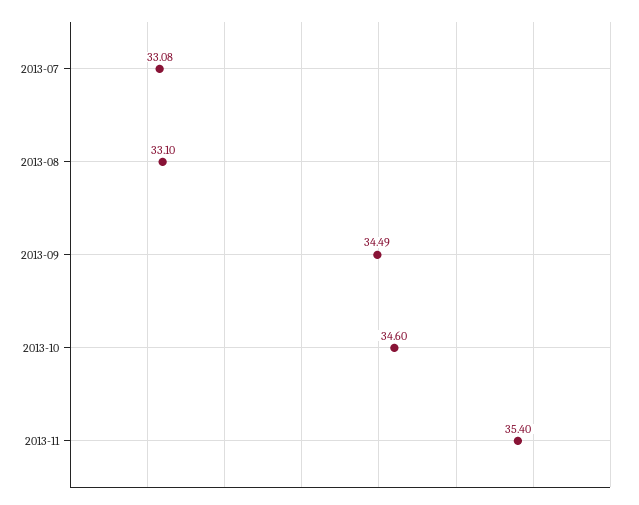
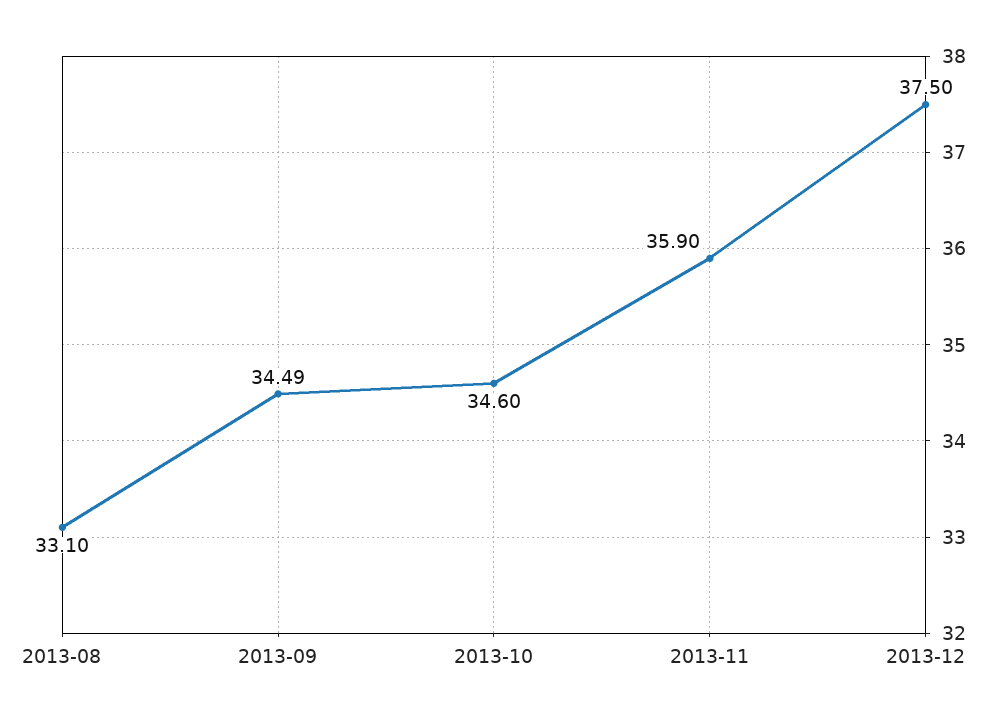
2013-07: 33.08 -> none
2013-11: 35.4 -> 35.9
2013-12: none -> 37.5

